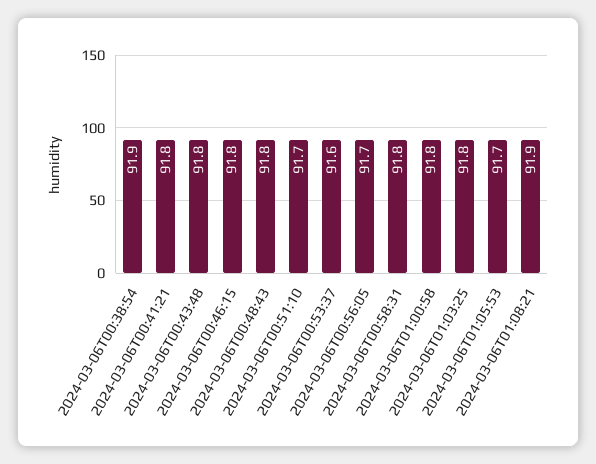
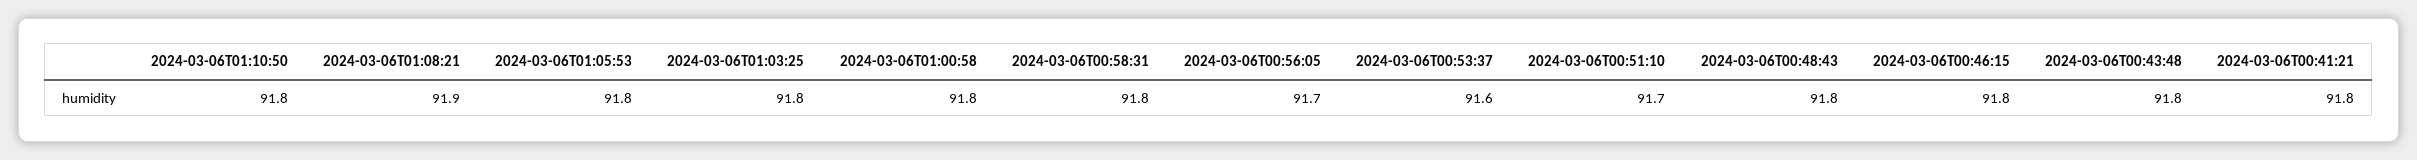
2024-03-06T00:38:54: 91.9 -> none
2024-03-06T01:05:53: 91.7 -> 91.8
2024-03-06T01:10:50: none -> 91.8

